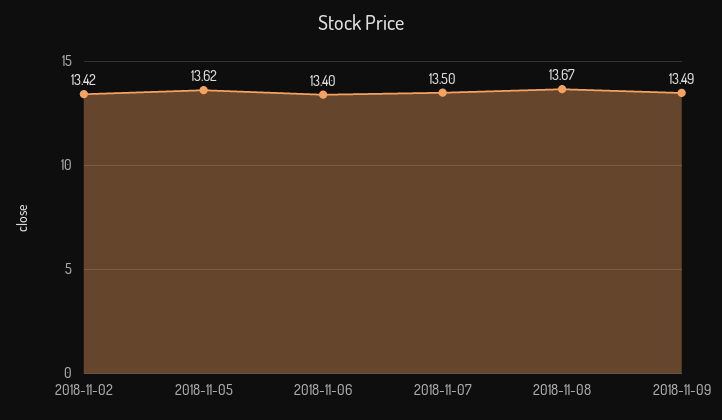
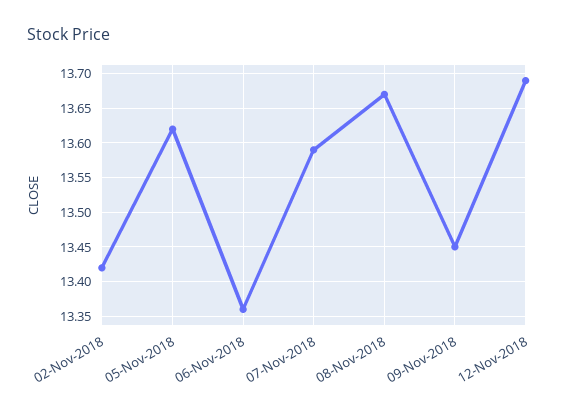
2018-11-06: 13.4 -> 13.36
2018-11-07: 13.5 -> 13.59
2018-11-09: 13.49 -> 13.45
12-Nov-2018: none -> 13.69

